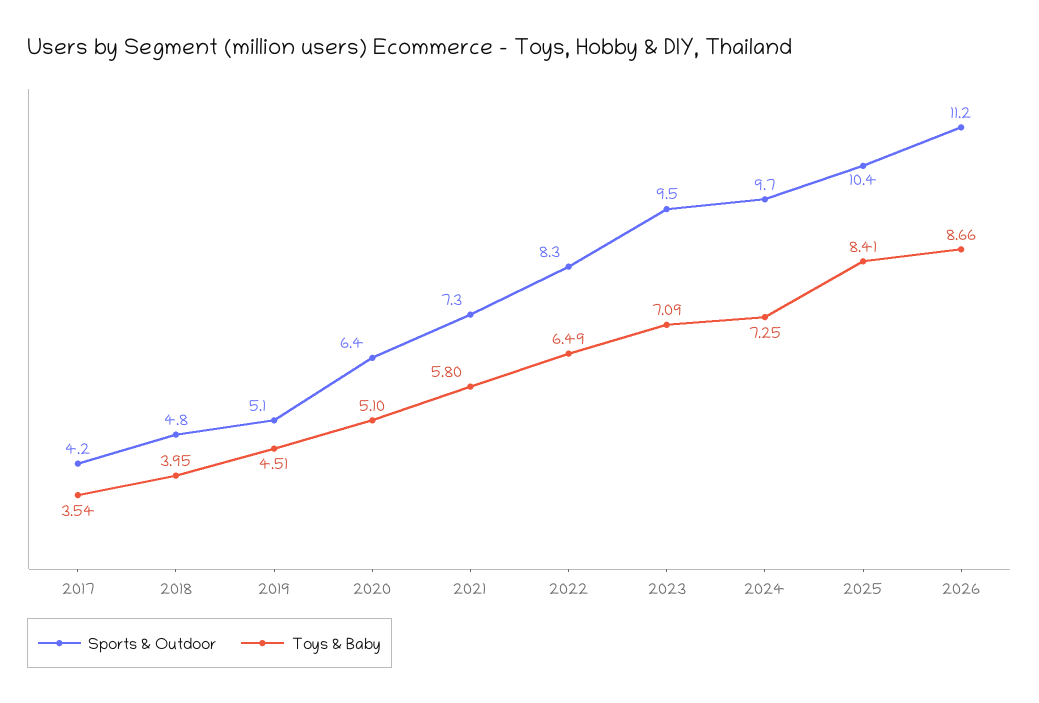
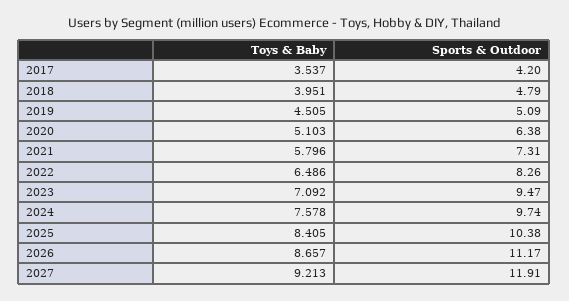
Toys & Baby, 2024: 7.25 -> 7.578
Toys & Baby, 2027: none -> 9.213
Sports & Outdoor, 2027: none -> 11.91

